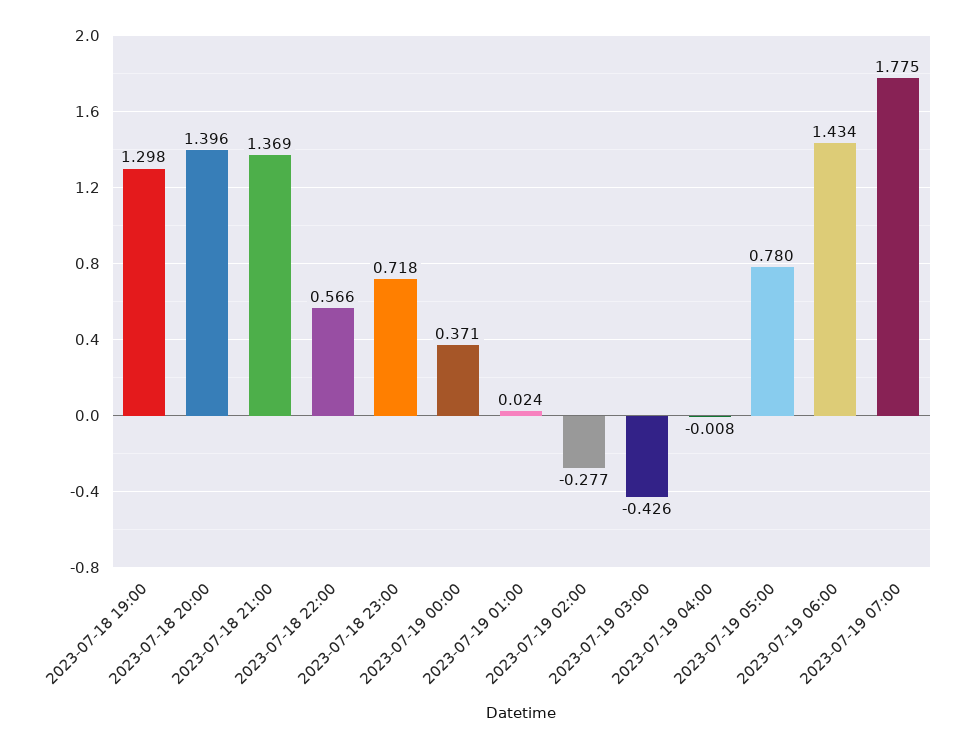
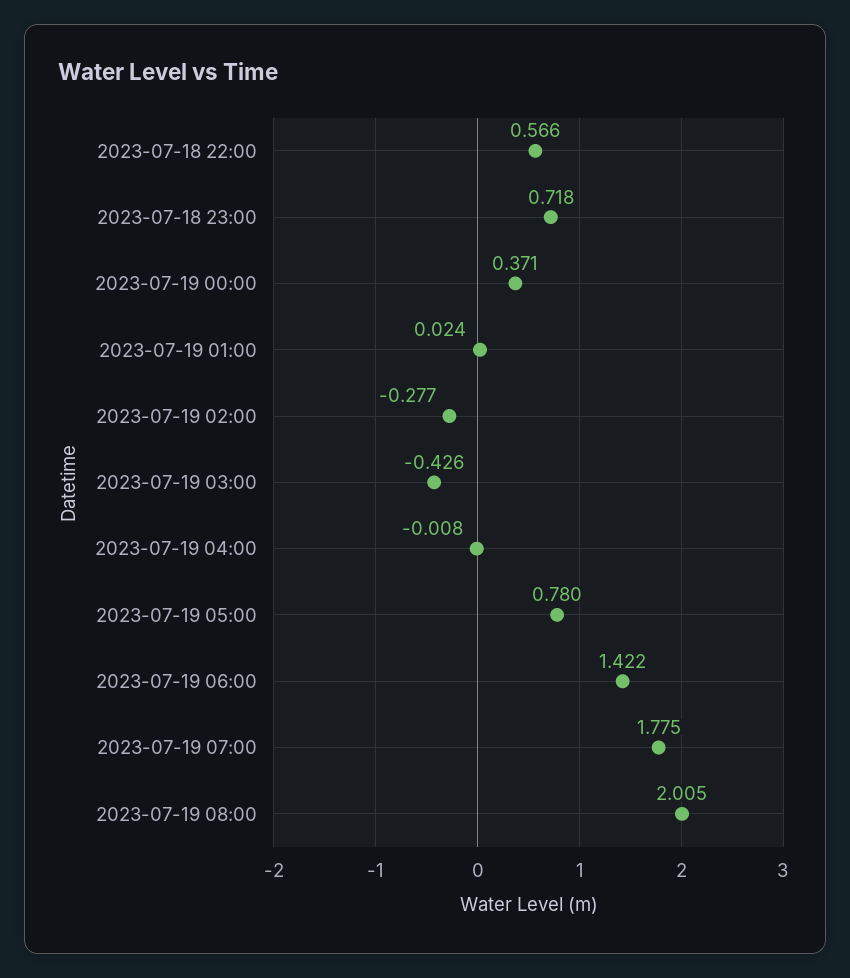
2023-07-18 19:00: 1.298 -> none
2023-07-18 20:00: 1.396 -> none
2023-07-18 21:00: 1.369 -> none
2023-07-19 06:00: 1.434 -> 1.422
2023-07-19 08:00: none -> 2.005

